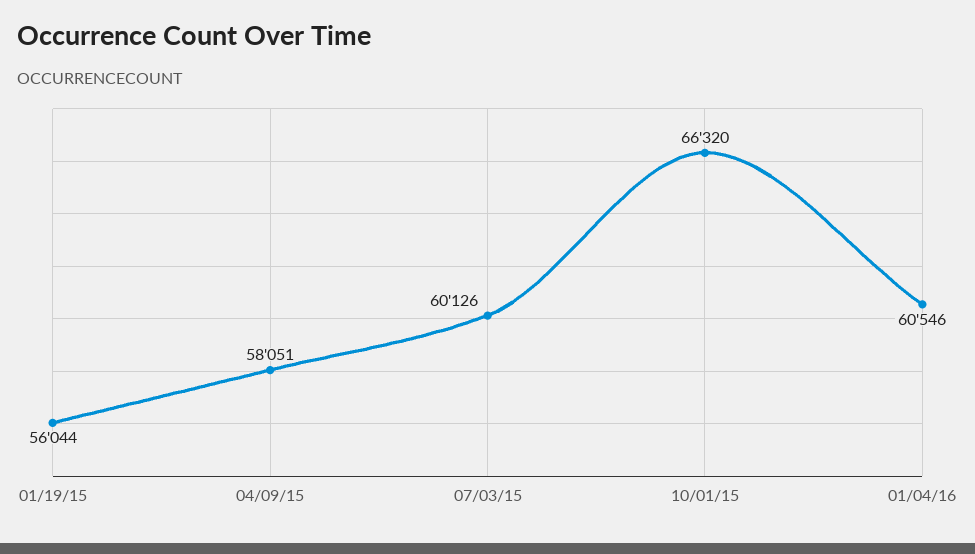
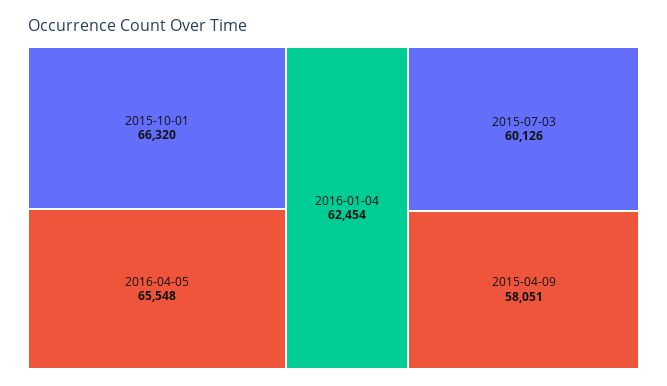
01/19/15: 56044 -> none
01/04/16: 60546 -> 62454
2016-04-05: none -> 65548

